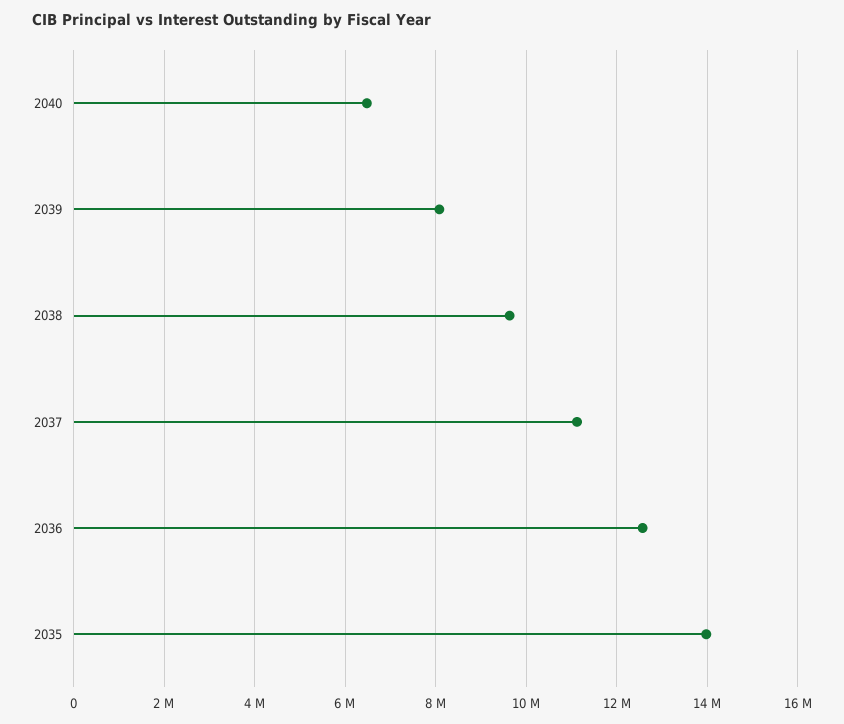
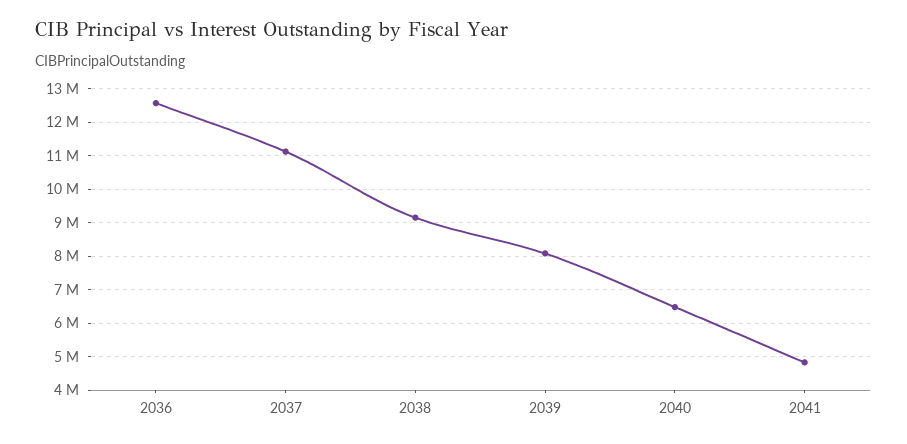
2038: 9600000 -> 9200000
2035: 14000000 -> none
2041: none -> 4800000

